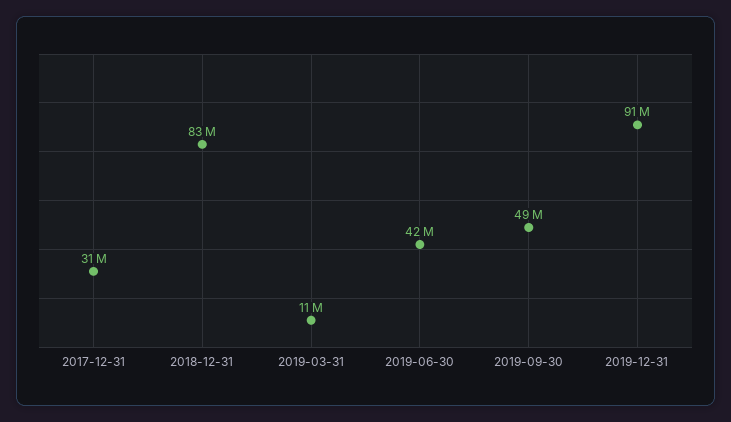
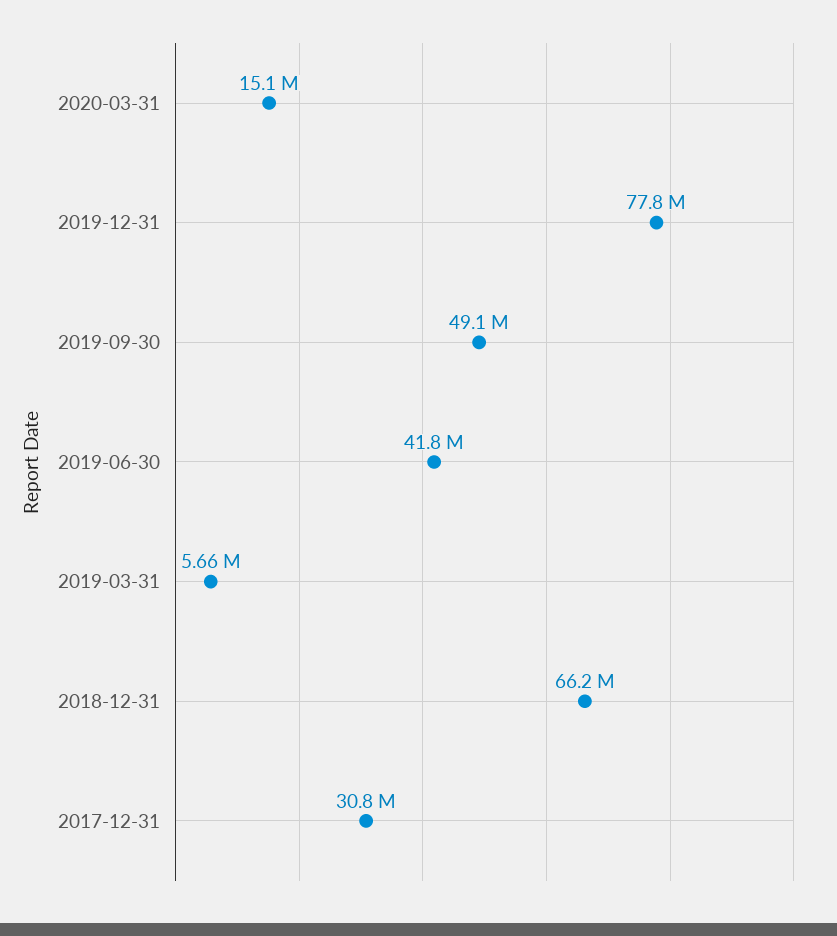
2018-12-31: 83000000 -> 66200000
2019-03-31: 11000000 -> 5660000
2019-12-31: 91000000 -> 77800000
2020-03-31: none -> 15100000

